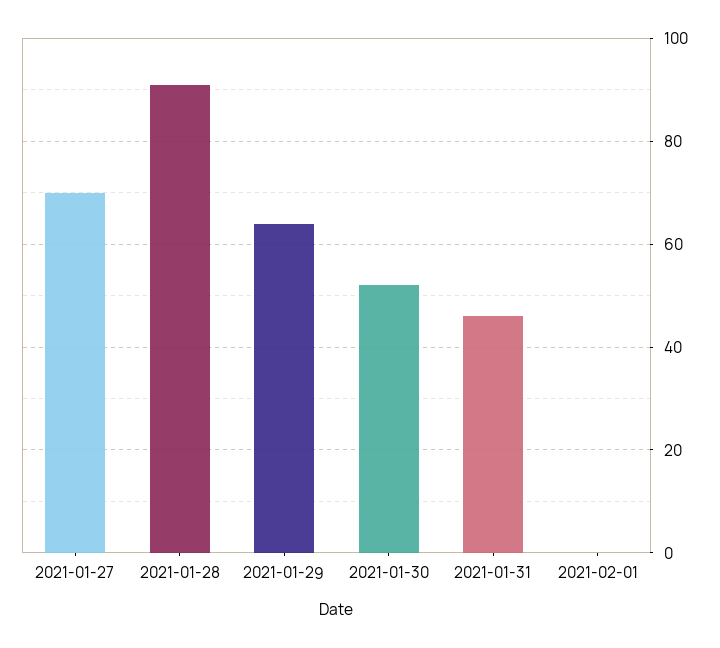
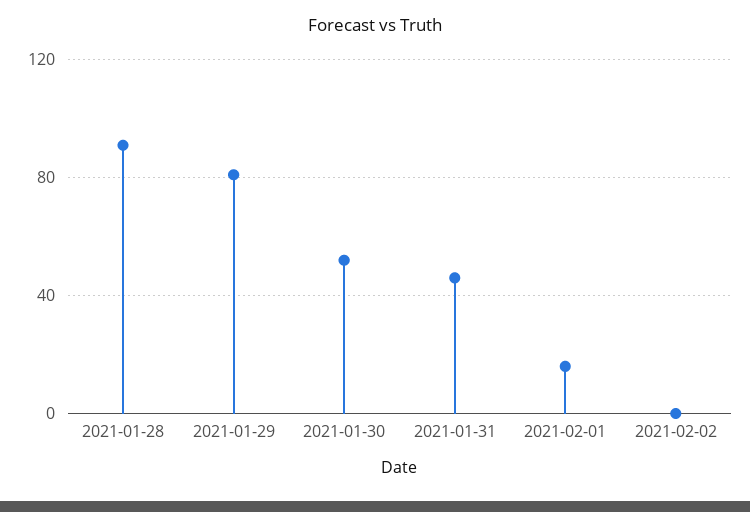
2021-01-27: 70 -> none
2021-01-29: 65 -> 80
2021-02-01: 0 -> 15
2021-02-02: none -> 0

